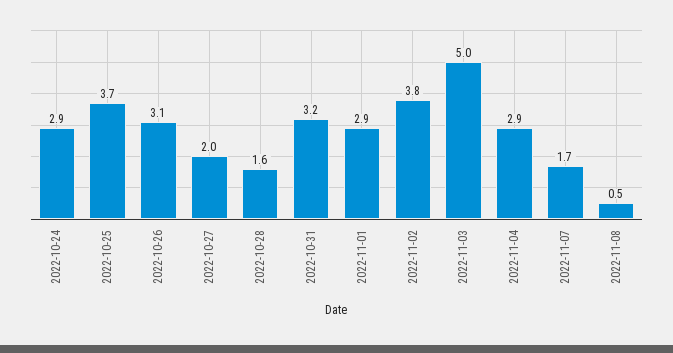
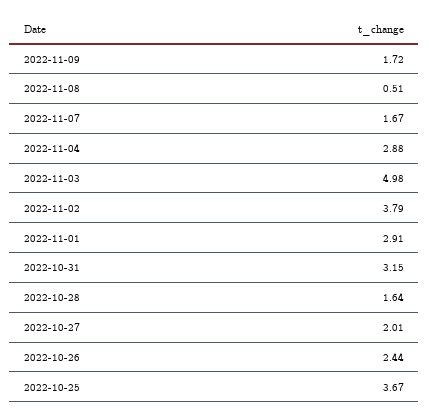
2022-10-24: 2.9 -> none
2022-10-26: 3.1 -> 2.44
2022-11-09: none -> 1.72

